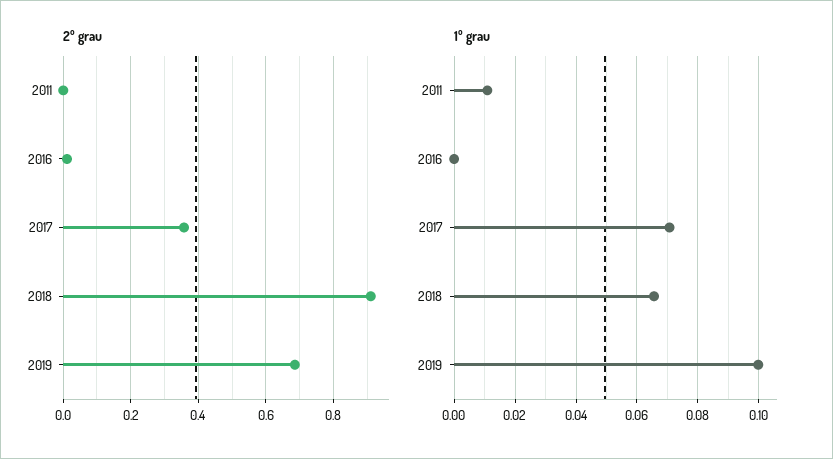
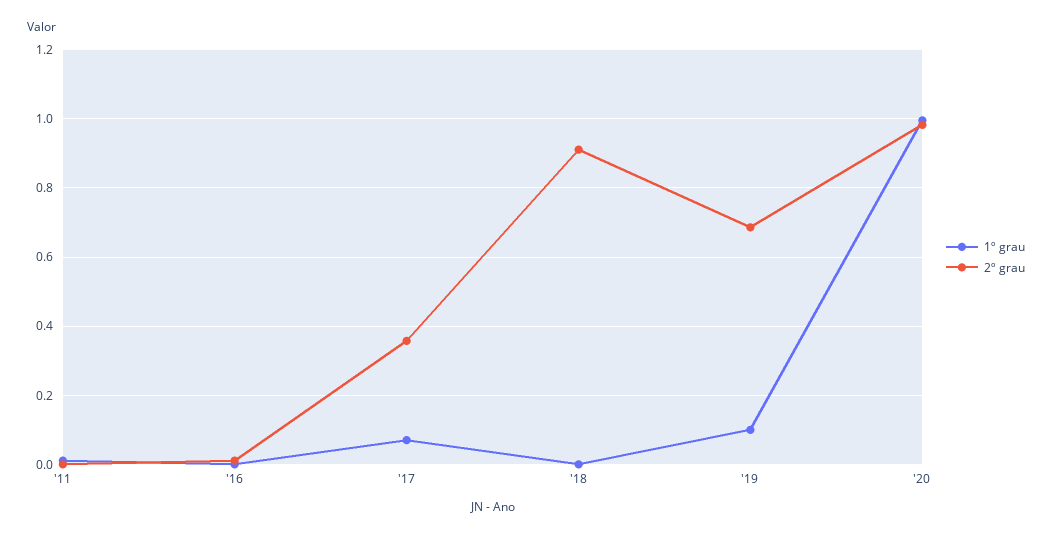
1º grau, 2018: 0.066 -> 0
1º grau, '20: none -> 1
2º grau, '20: none -> 0.98

